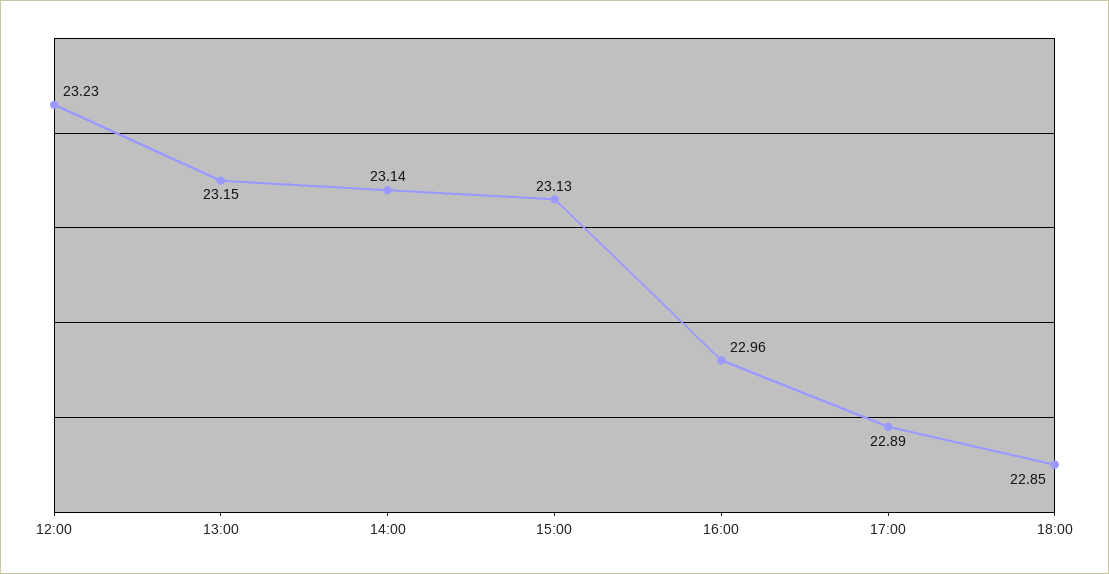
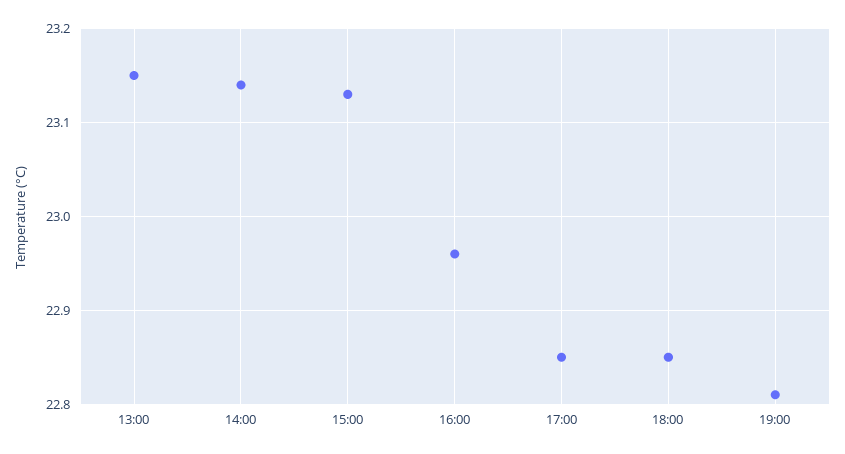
12:00: 23.23 -> none
17:00: 22.89 -> 22.85
19:00: none -> 22.81

